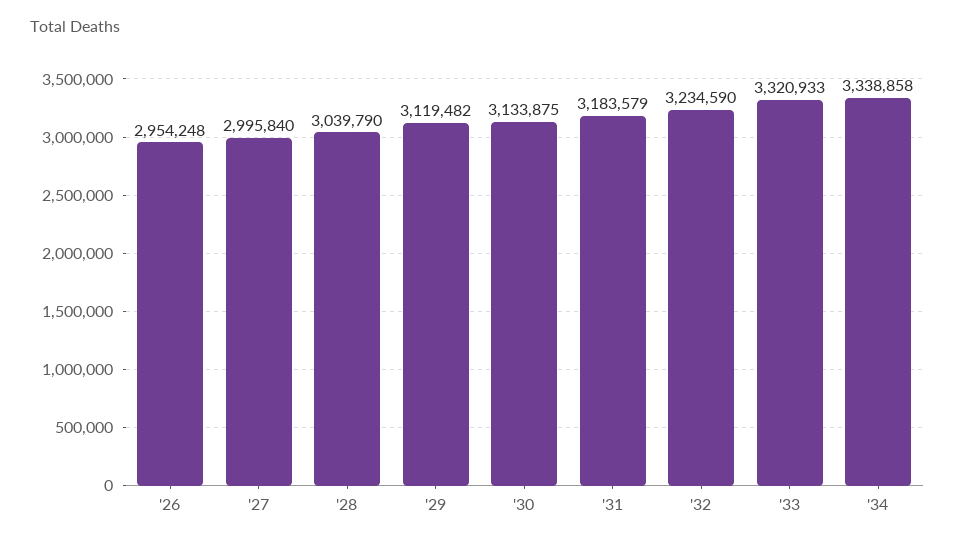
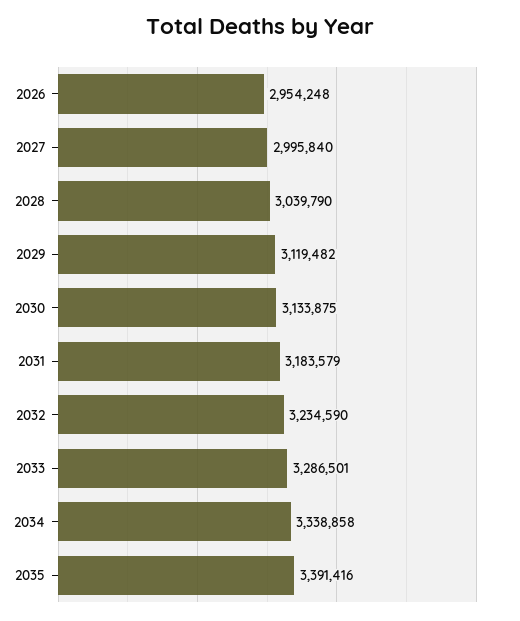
'33: 3320933 -> 3286501
2035: none -> 3391416

